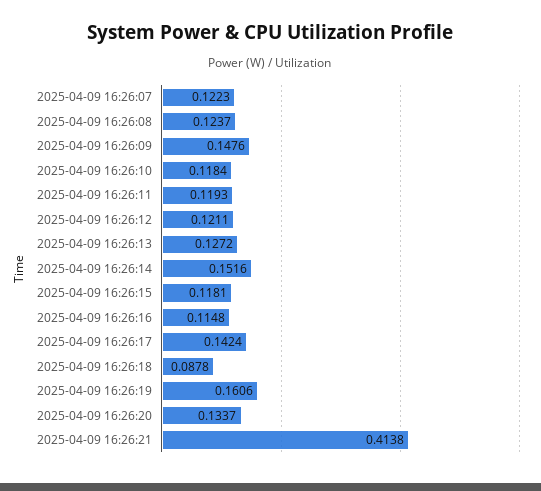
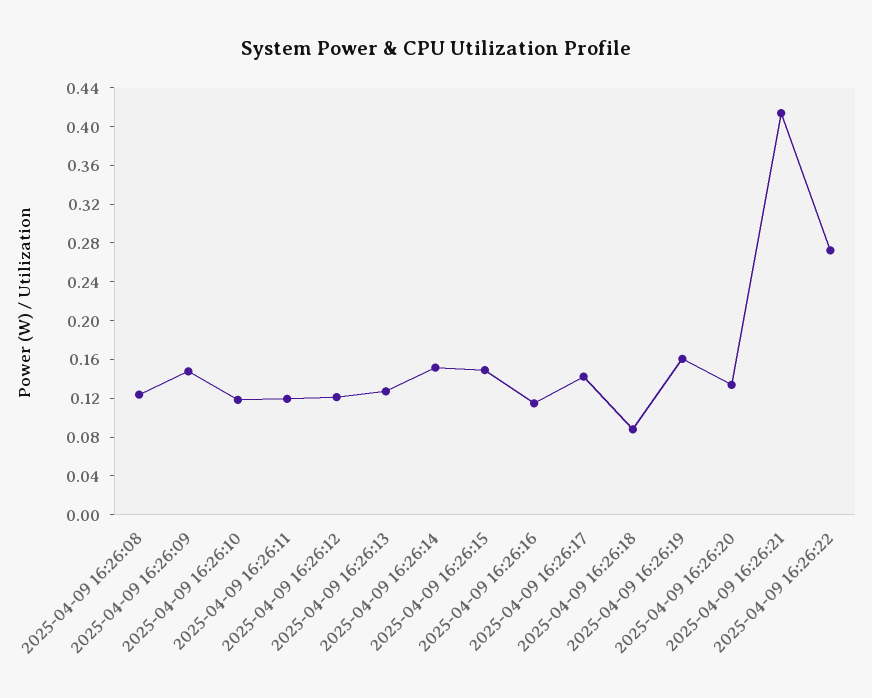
2025-04-09 16:26:07: 0.1223 -> none
2025-04-09 16:26:15: 0.1181 -> 0.15
2025-04-09 16:26:22: none -> 0.27

